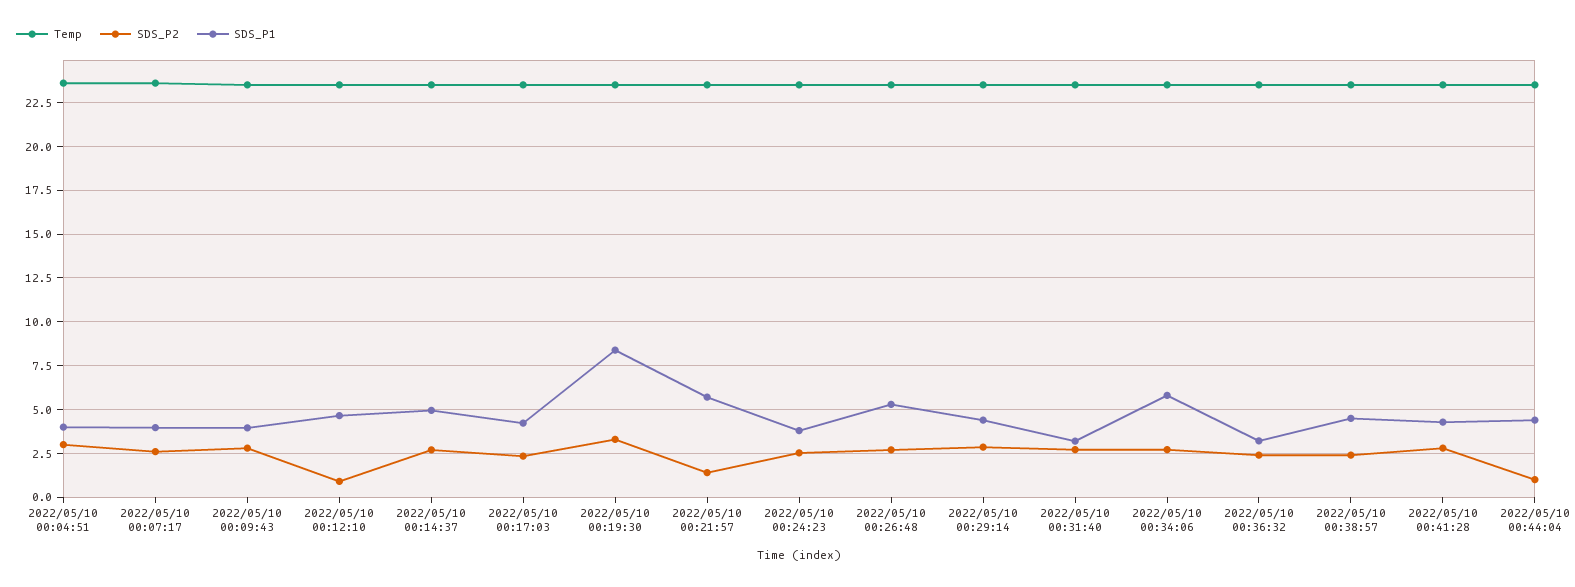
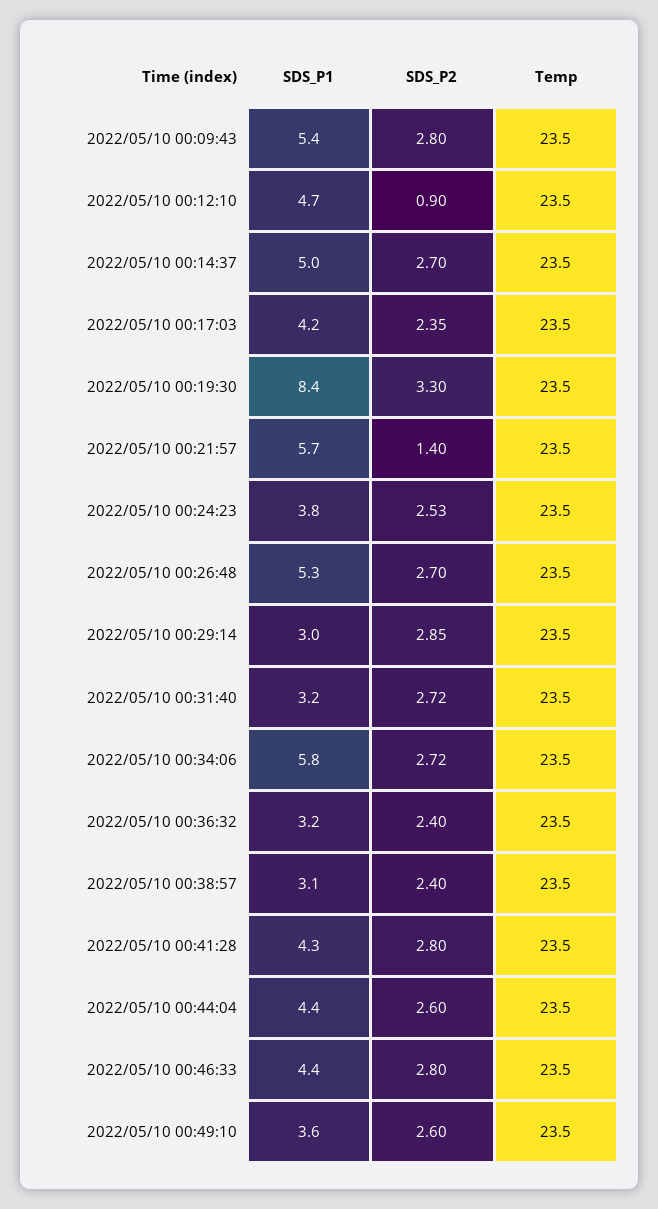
Temp, 2022/05/10 00:04:51: 23.5 -> none
SDS_P2, 2022/05/10 00:04:51: 3 -> none
SDS_P1, 2022/05/10 00:04:51: 4 -> none
Temp, 2022/05/10 00:07:17: 23.5 -> none
SDS_P2, 2022/05/10 00:07:17: 2.5 -> none
SDS_P1, 2022/05/10 00:07:17: 4 -> none
SDS_P1, 2022/05/10 00:09:43: 4 -> 5.4
SDS_P1, 2022/05/10 00:29:14: 4.5 -> 3
SDS_P1, 2022/05/10 00:38:57: 4.5 -> 3.1
SDS_P2, 2022/05/10 00:44:04: 1 -> 2.6
SDS_P1, 2022/05/10 00:46:33: none -> 4.4
SDS_P2, 2022/05/10 00:46:33: none -> 2.8
Temp, 2022/05/10 00:46:33: none -> 23.5
SDS_P1, 2022/05/10 00:49:10: none -> 3.6
SDS_P2, 2022/05/10 00:49:10: none -> 2.6
Temp, 2022/05/10 00:49:10: none -> 23.5

